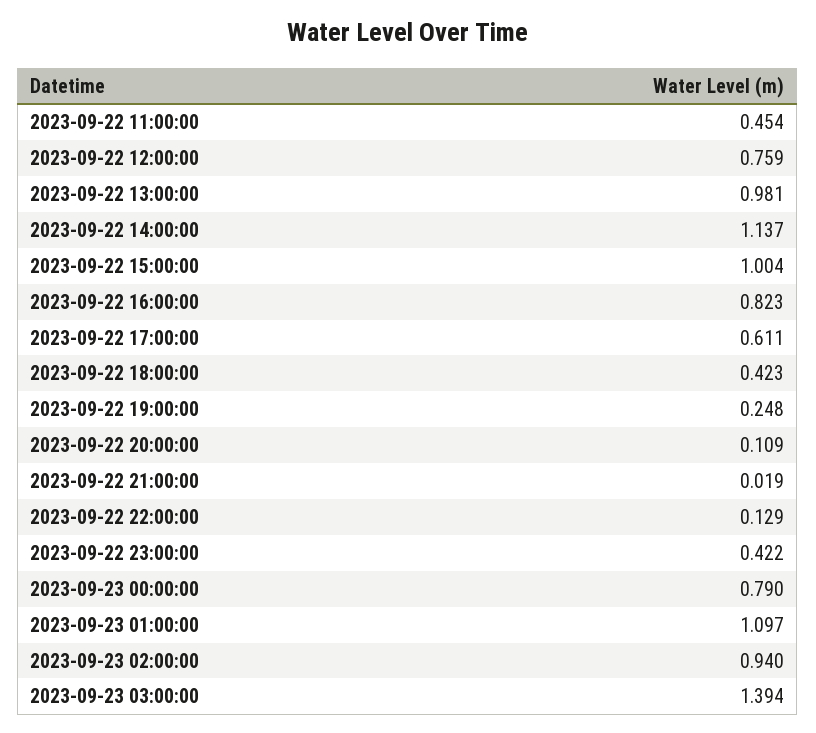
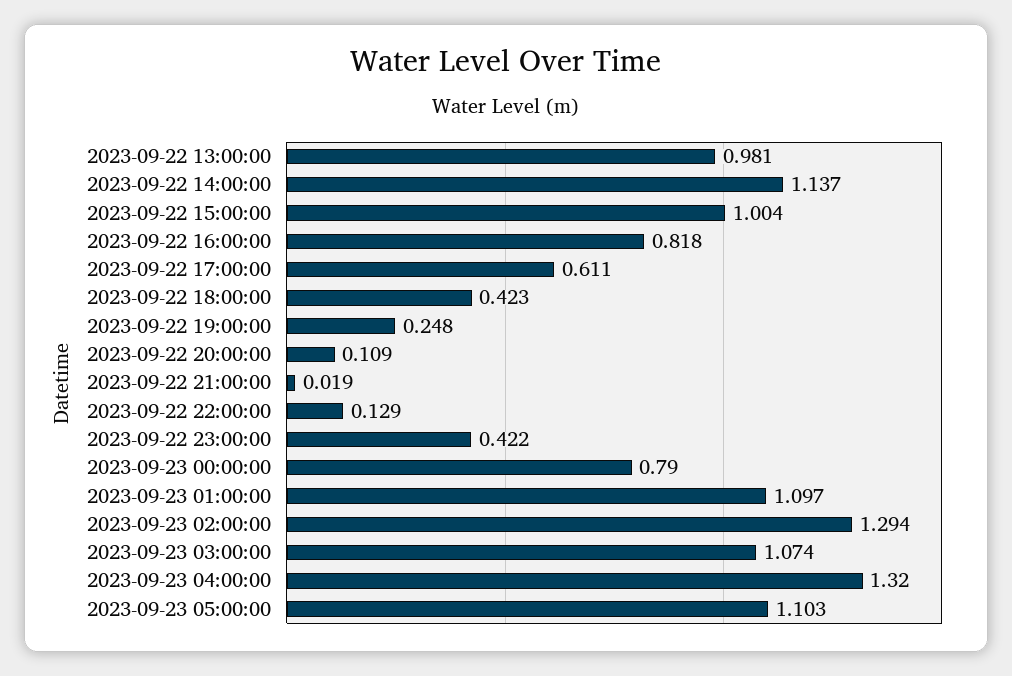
2023-09-22 11:00:00: 0.454 -> none
2023-09-22 12:00:00: 0.759 -> none
2023-09-22 16:00:00: 0.823 -> 0.818
2023-09-23 02:00:00: 0.94 -> 1.294
2023-09-23 03:00:00: 1.394 -> 1.074
2023-09-23 04:00:00: none -> 1.32
2023-09-23 05:00:00: none -> 1.103

